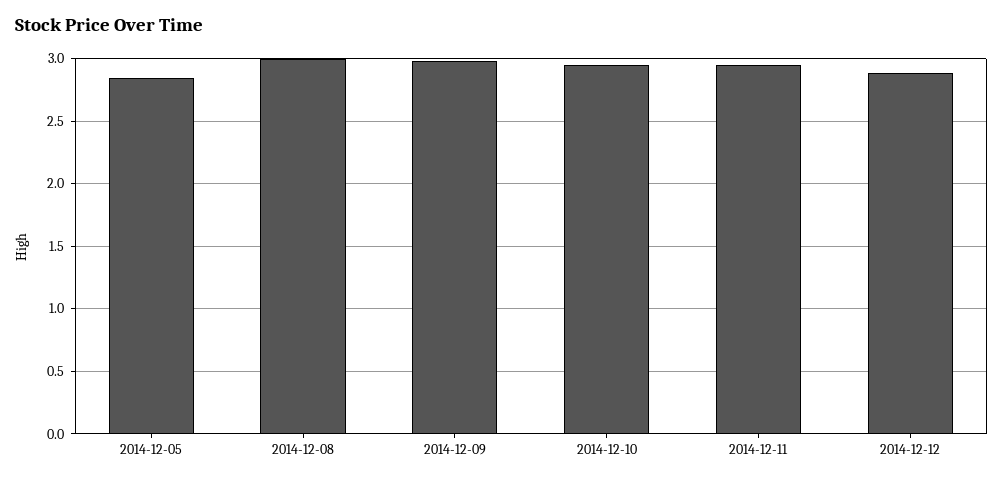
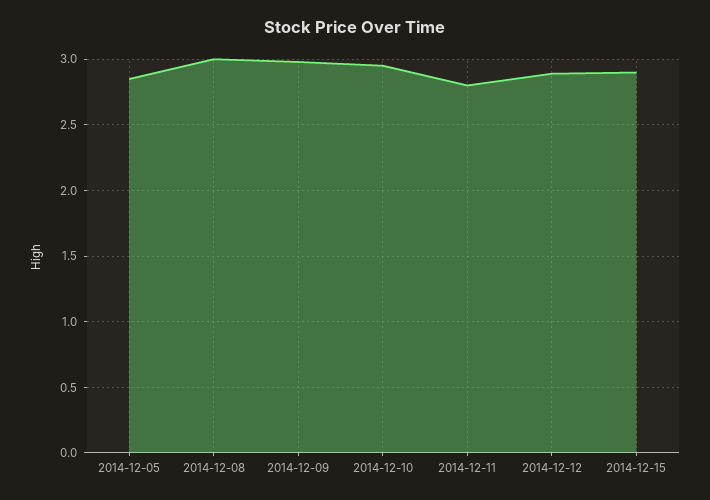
2014-12-11: 2.95 -> 2.8
2014-12-15: none -> 2.9

